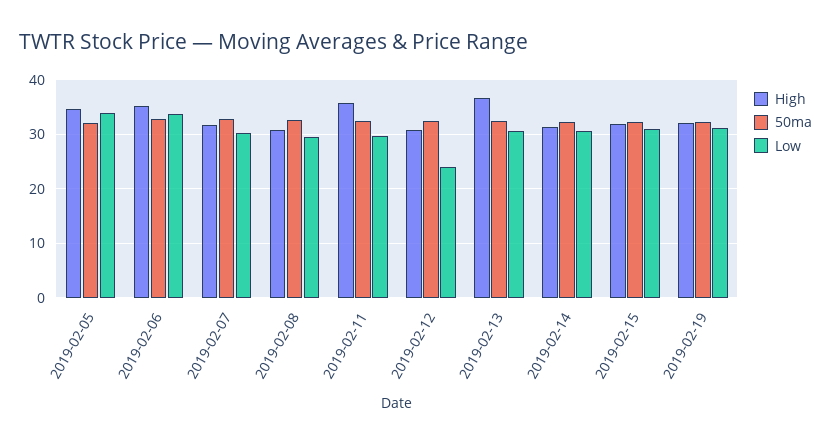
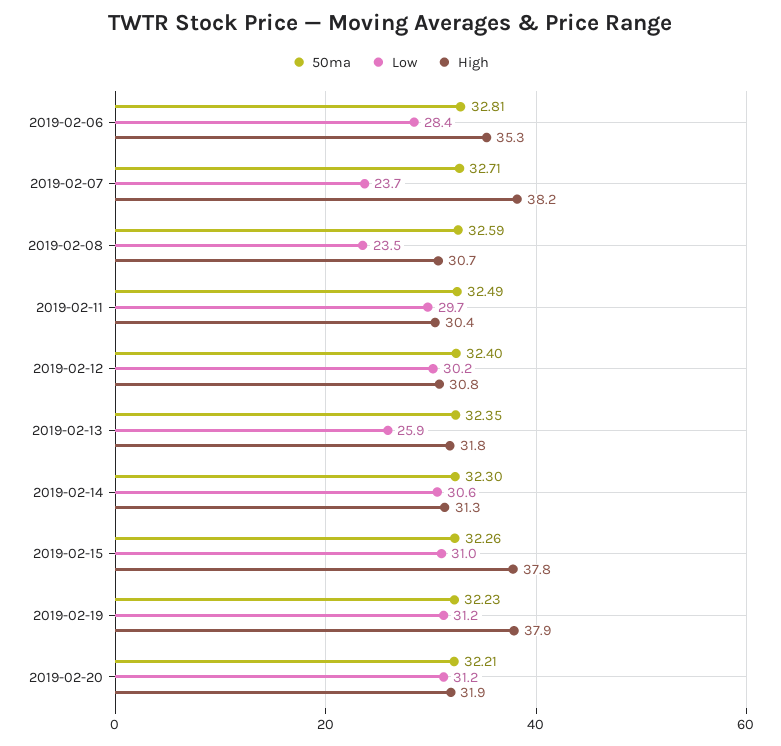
High, 2019-02-05: 34 -> none
50ma, 2019-02-05: 32 -> none
Low, 2019-02-05: 34 -> none
Low, 2019-02-06: 34 -> 28.4
High, 2019-02-07: 32 -> 38.2
Low, 2019-02-07: 30 -> 23.7
Low, 2019-02-08: 30 -> 23.5
High, 2019-02-11: 36 -> 30.4
Low, 2019-02-12: 24 -> 30.2
High, 2019-02-13: 36 -> 31.8
Low, 2019-02-13: 30 -> 25.9
High, 2019-02-15: 32 -> 37.8
High, 2019-02-19: 32 -> 37.9
50ma, 2019-02-20: none -> 32.21
Low, 2019-02-20: none -> 31.2
High, 2019-02-20: none -> 31.9

